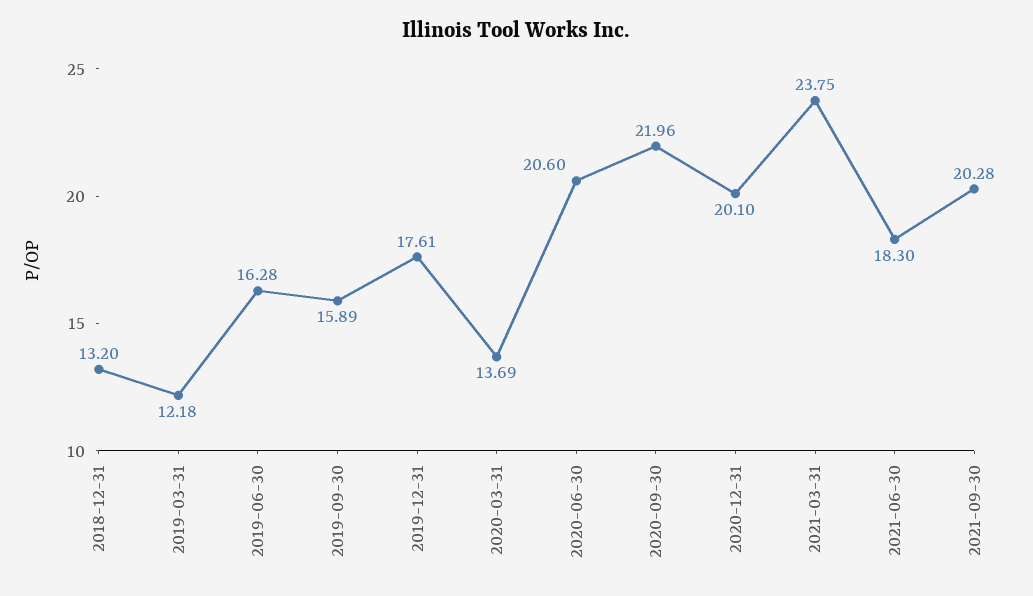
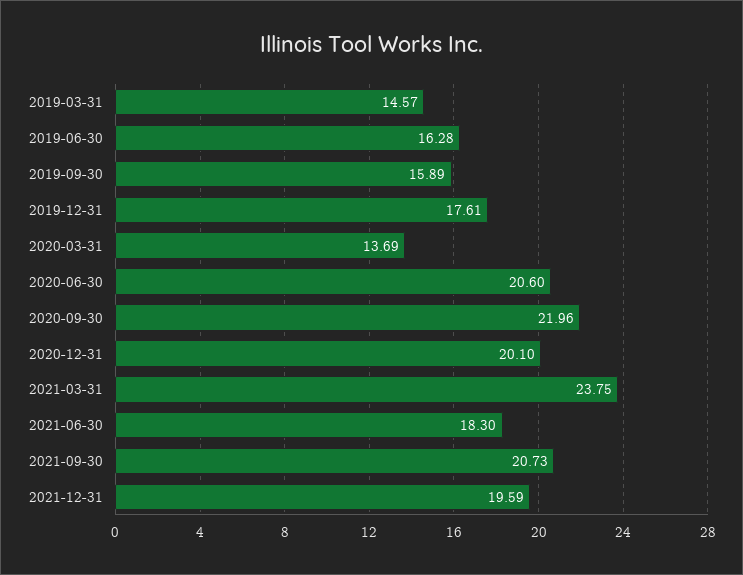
2018-12-31: 13.2 -> none
2019-03-31: 12.18 -> 14.57
2021-09-30: 20.28 -> 20.73
2021-12-31: none -> 19.59

